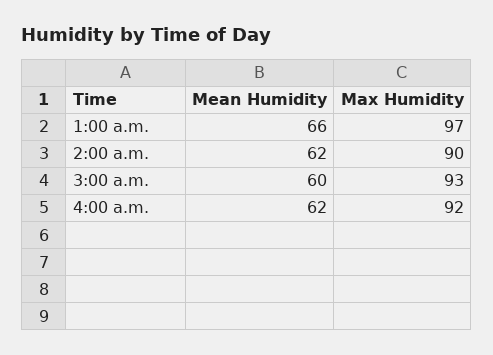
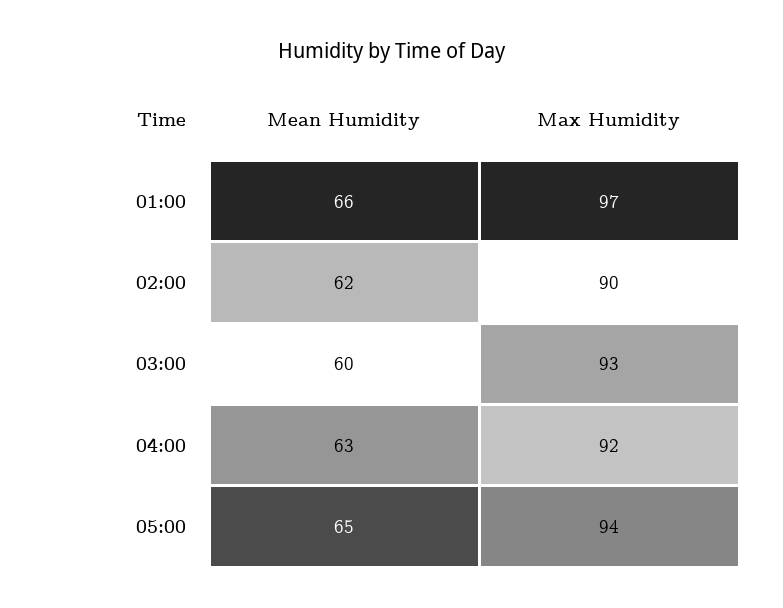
Mean Humidity, 4:00 a.m.: 62 -> 63
Mean Humidity, 05:00: none -> 65
Max Humidity, 05:00: none -> 94

